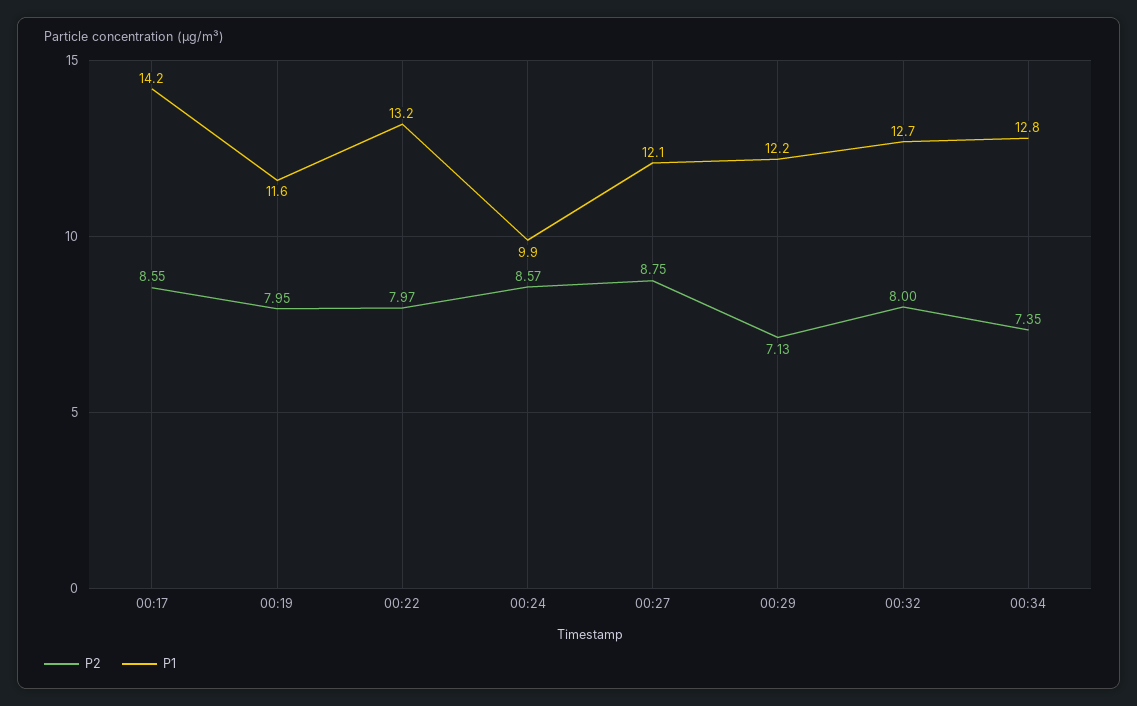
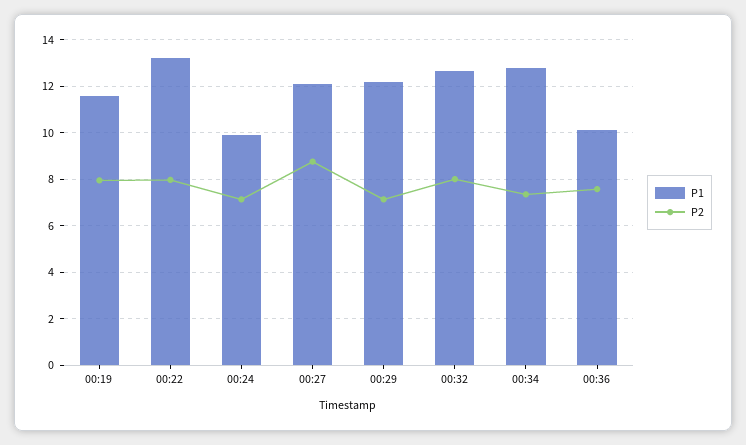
P2, 00:17: 8.55 -> none
P1, 00:17: 14.2 -> none
P2, 00:24: 8.57 -> 7
P1, 00:36: none -> 10
P2, 00:36: none -> 7.5

